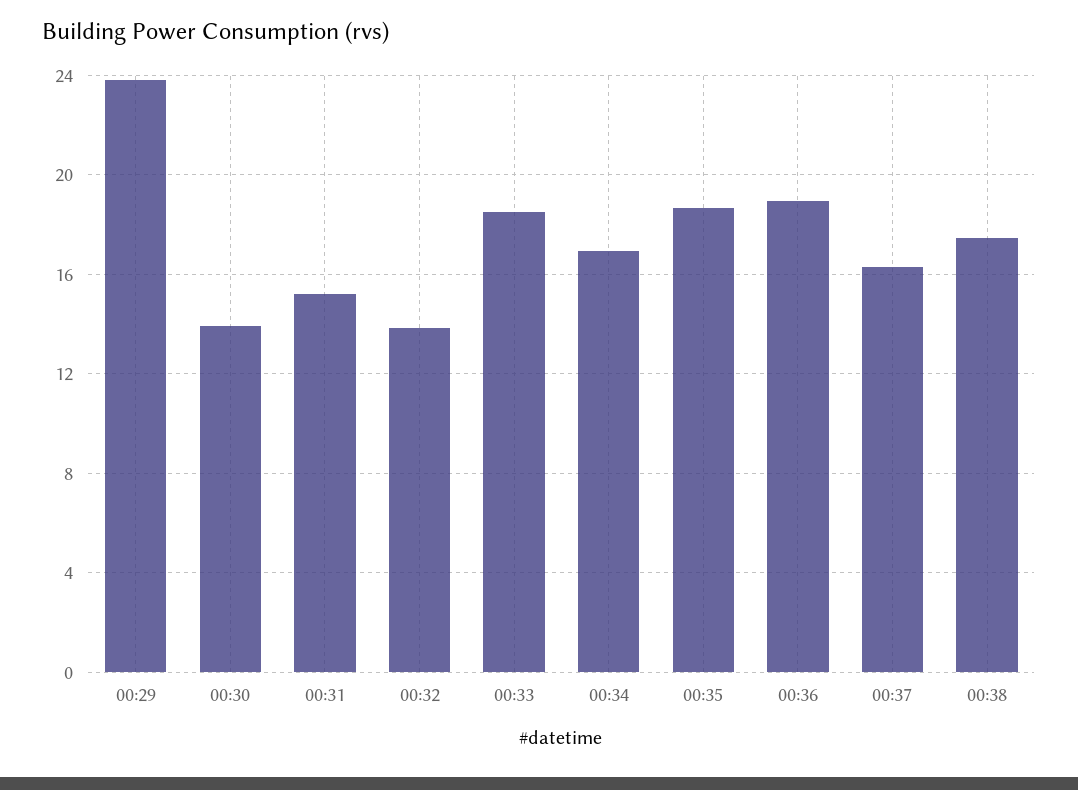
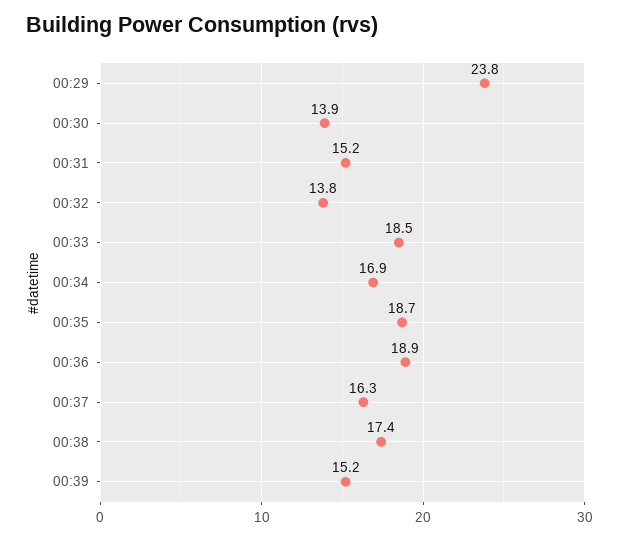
00:39: none -> 15.2

